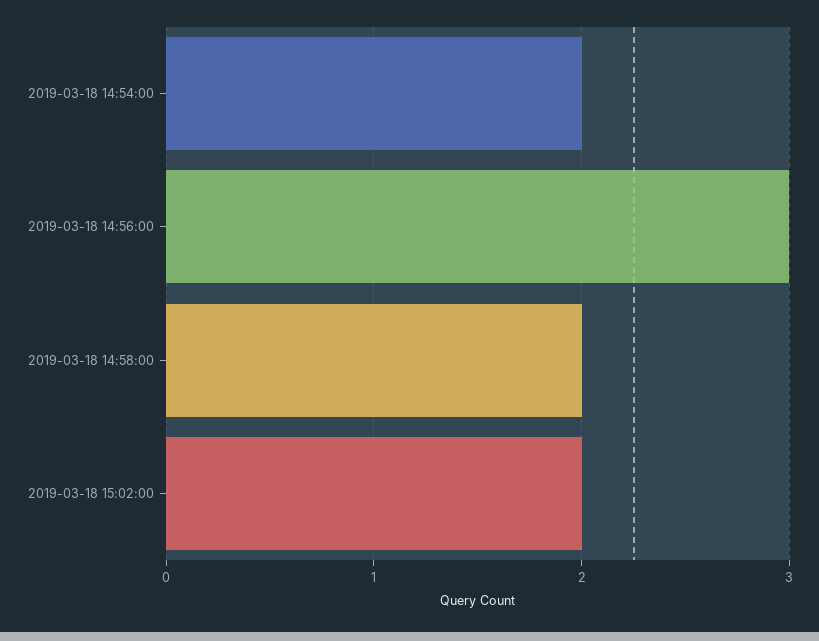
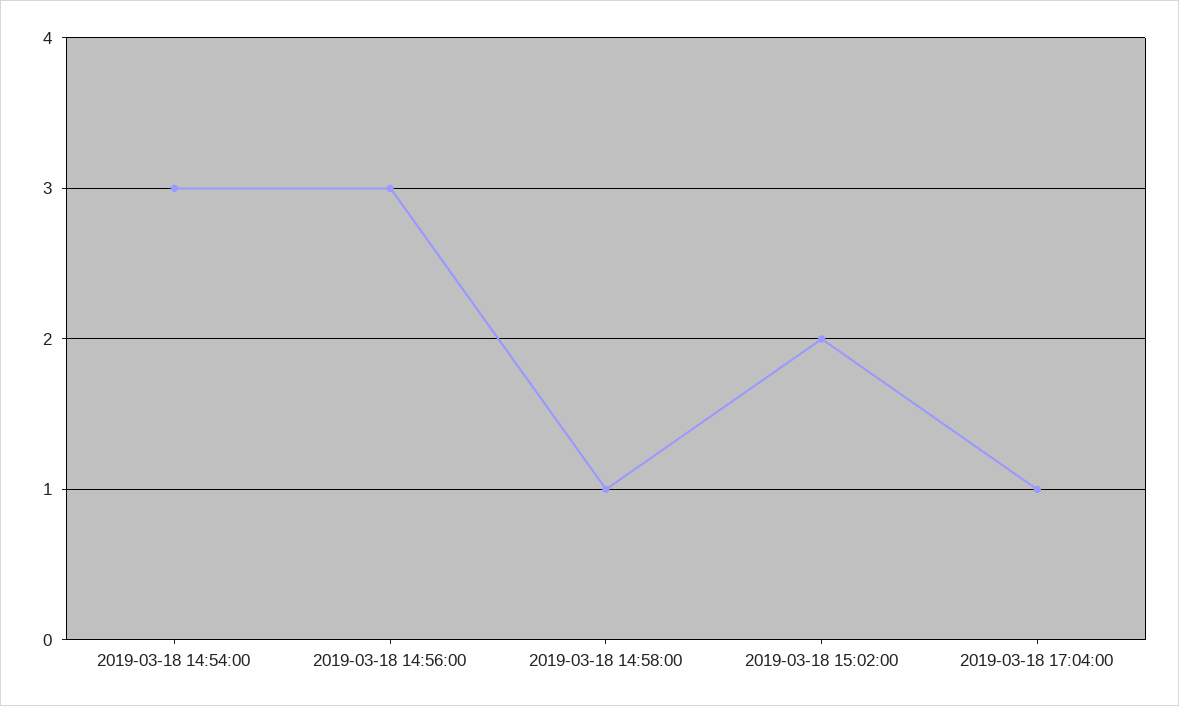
2019-03-18 14:54:00: 2 -> 3
2019-03-18 14:58:00: 2 -> 1
2019-03-18 17:04:00: none -> 1

